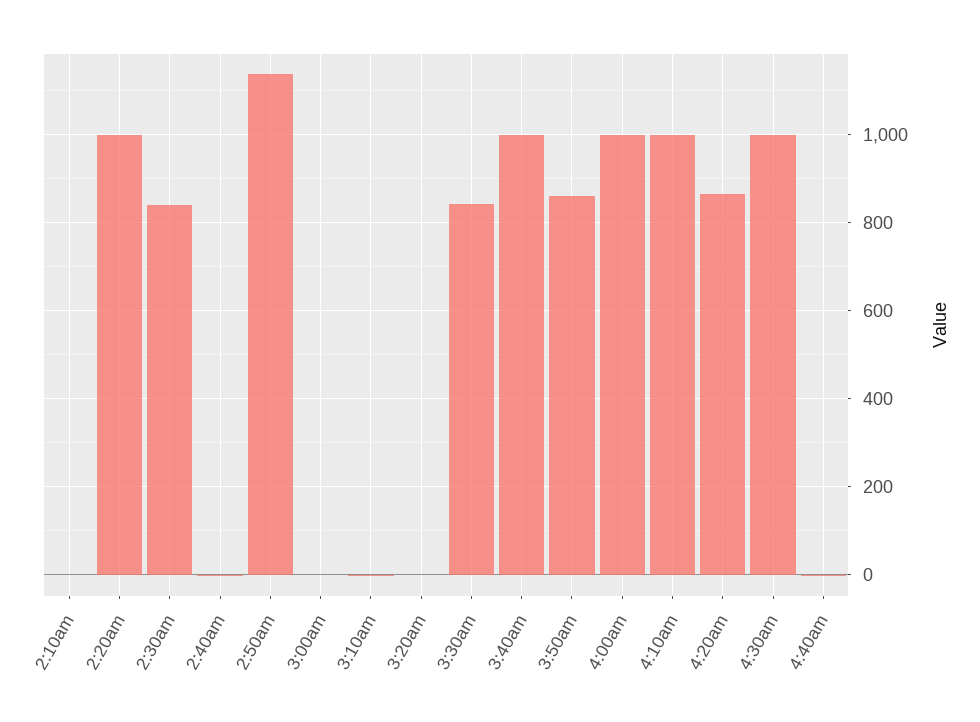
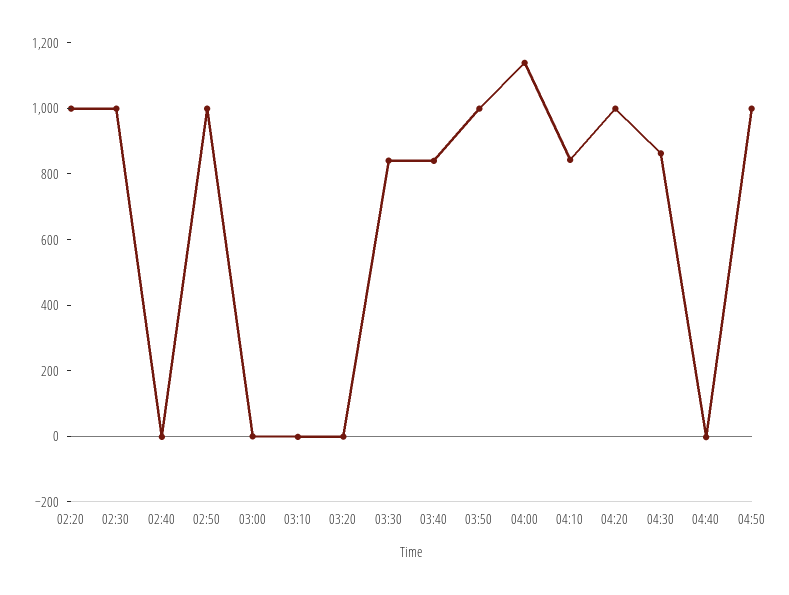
2:10am: 0 -> none
2:30am: 840 -> 1000
2:50am: 1140 -> 1000
3:40am: 1000 -> 850
3:50am: 860 -> 1000
4:00am: 1000 -> 1150
4:10am: 1000 -> 850
4:20am: 860 -> 1000
4:30am: 1000 -> 850
04:50: none -> 1000

